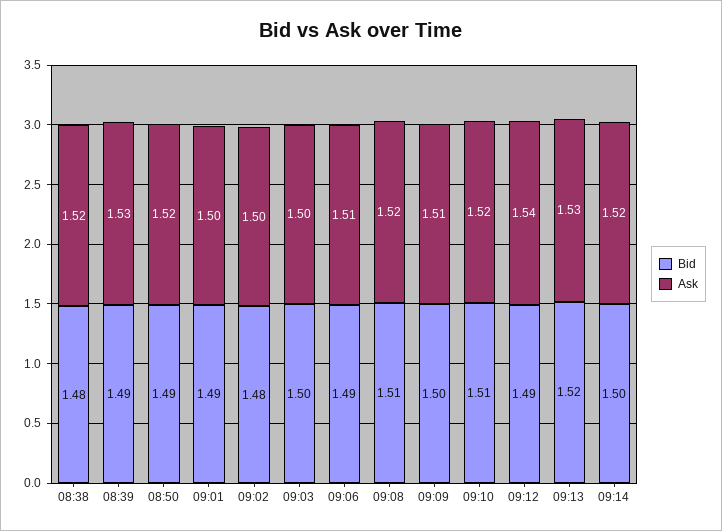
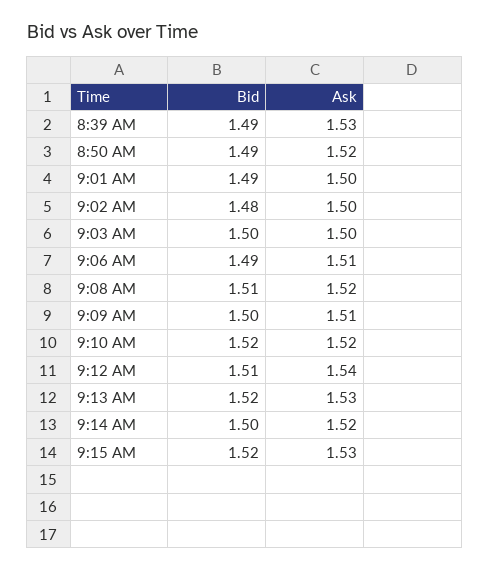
Bid, 08:38: 1.48 -> none
Ask, 08:38: 1.52 -> none
Bid, 09:10: 1.51 -> 1.52
Bid, 09:12: 1.49 -> 1.51
Bid, 9:15 AM: none -> 1.52
Ask, 9:15 AM: none -> 1.53

